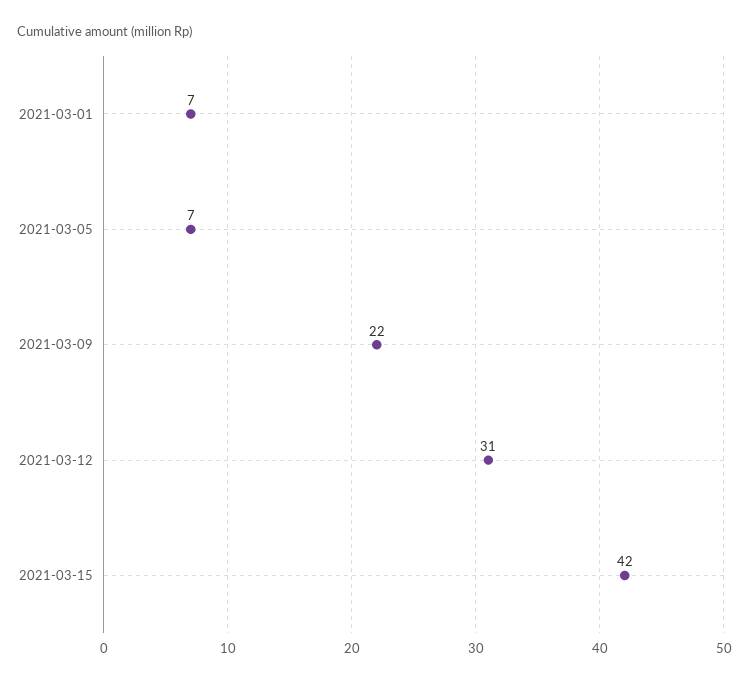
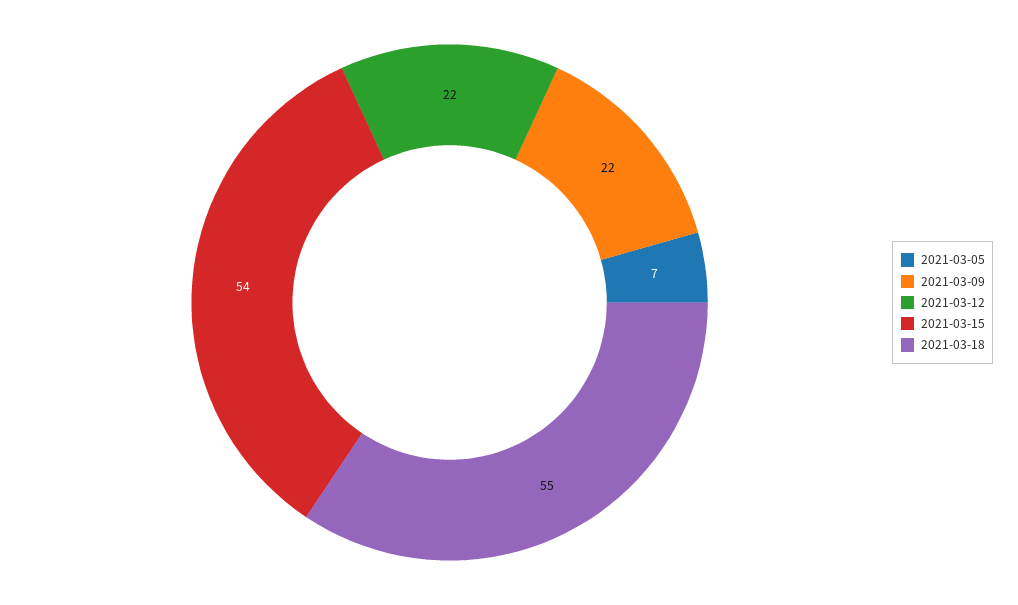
2021-03-01: 7 -> none
2021-03-12: 31 -> 22
2021-03-15: 42 -> 54
2021-03-18: none -> 55

